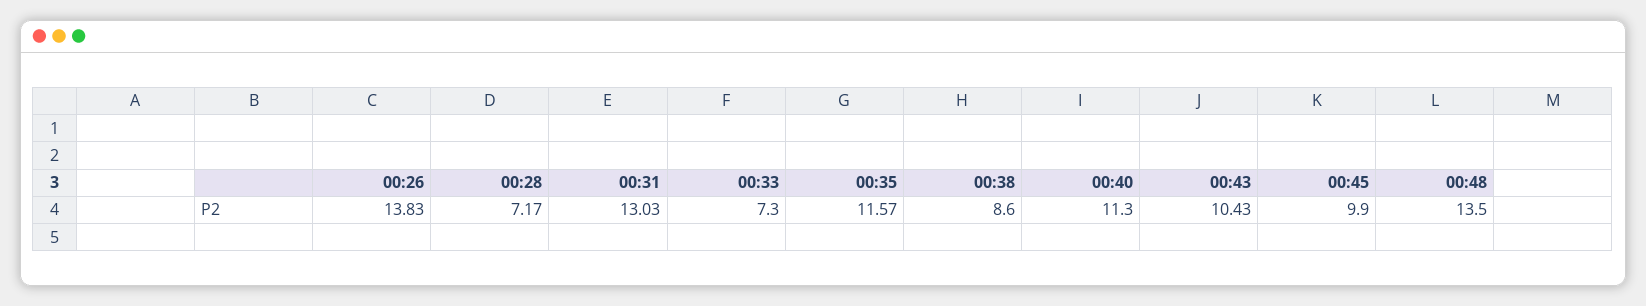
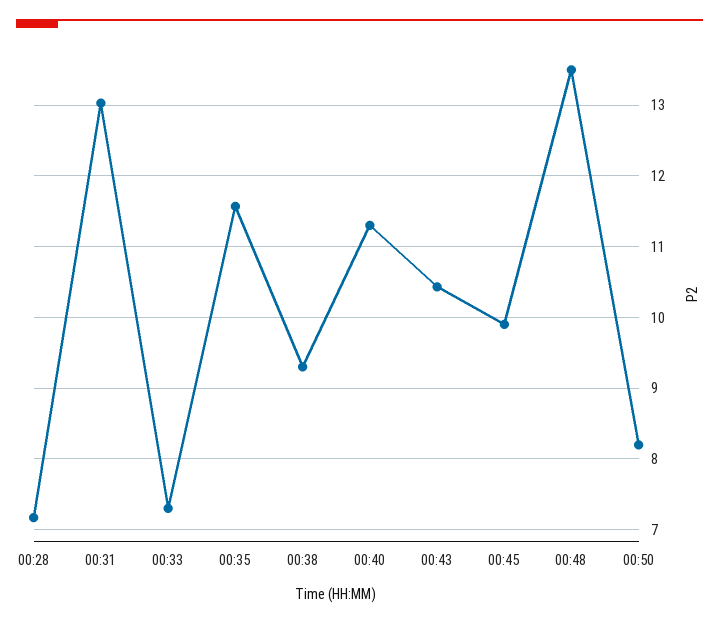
00:26: 13.83 -> none
00:38: 8.6 -> 9.3
00:50: none -> 8.2

